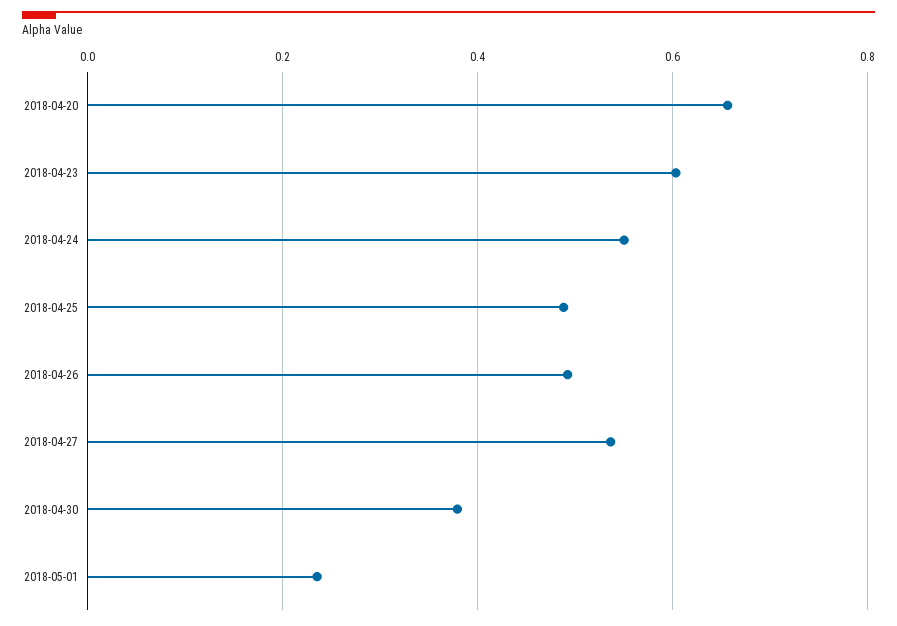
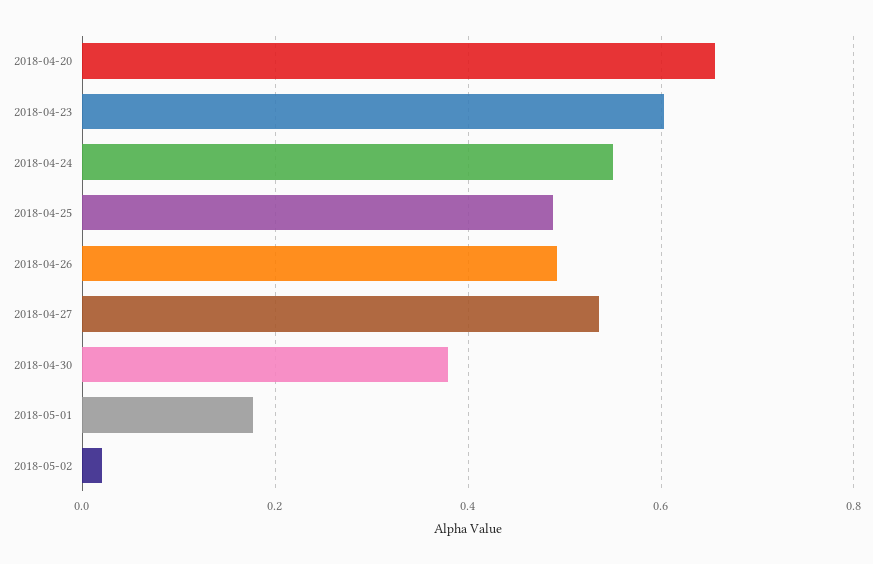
2018-05-01: 0.24 -> 0.18
2018-05-02: none -> 0.02

